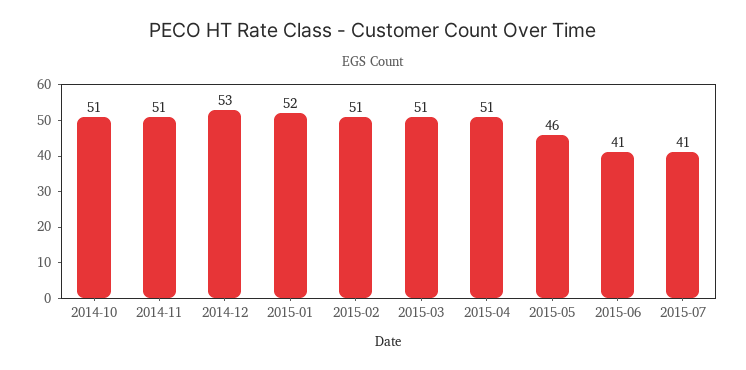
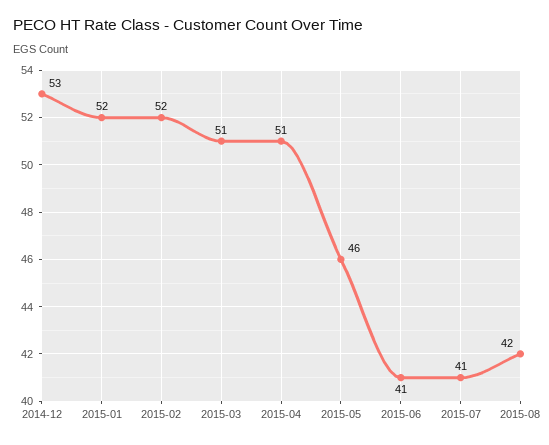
2014-10: 51 -> none
2014-11: 51 -> none
2015-02: 51 -> 52
2015-08: none -> 42

